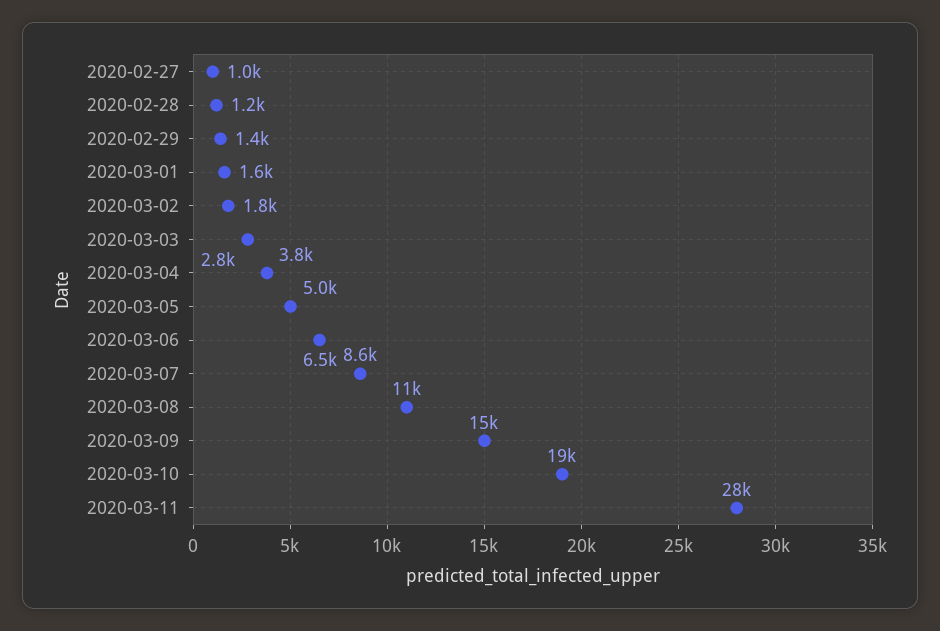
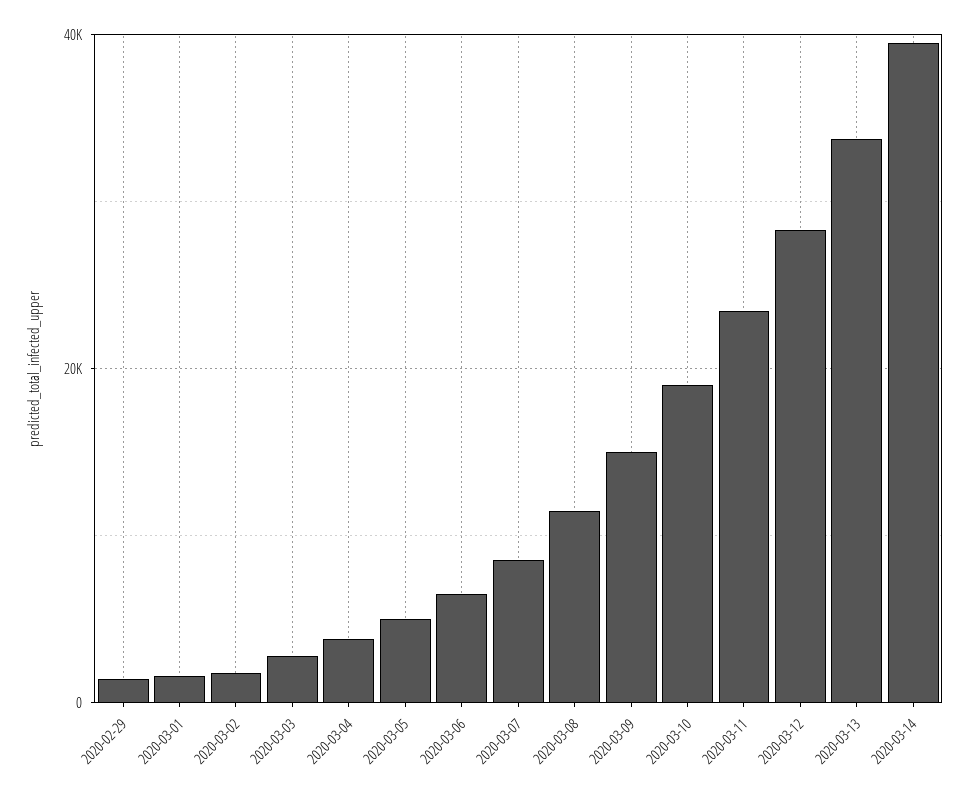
2020-02-27: 1000 -> none
2020-02-28: 1200 -> none
2020-03-11: 28000 -> 24000
2020-03-12: none -> 28000
2020-03-13: none -> 34000
2020-03-14: none -> 40000

